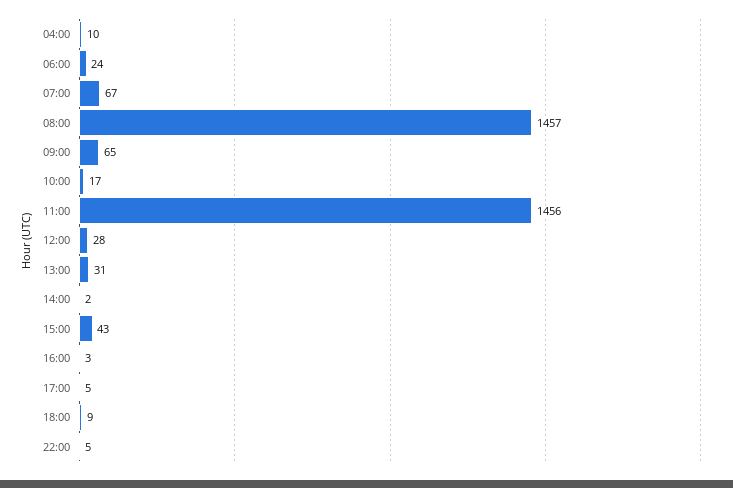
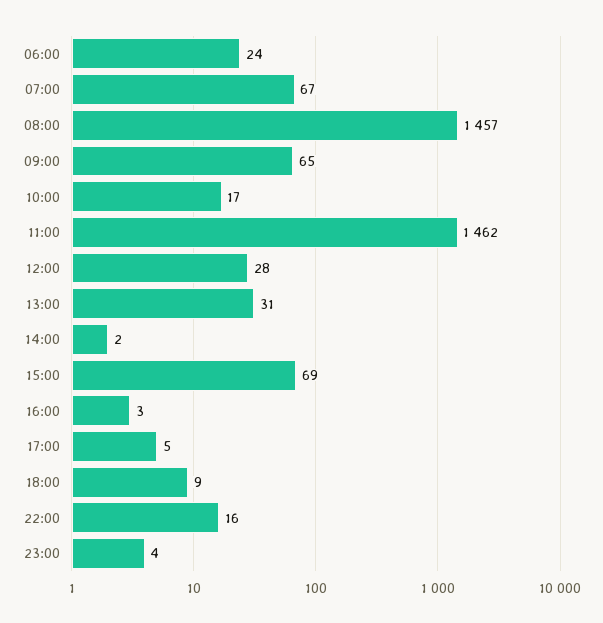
04:00: 10 -> none
11:00: 1456 -> 1462
15:00: 43 -> 69
22:00: 5 -> 16
23:00: none -> 4

